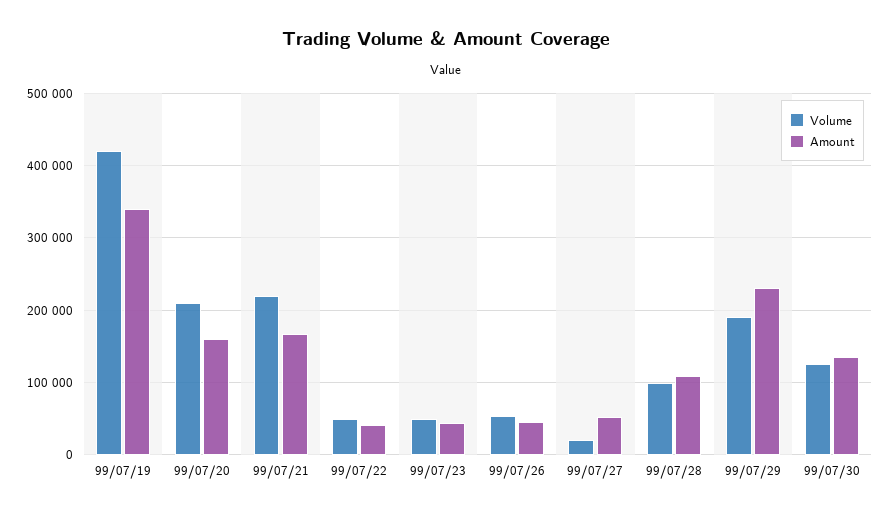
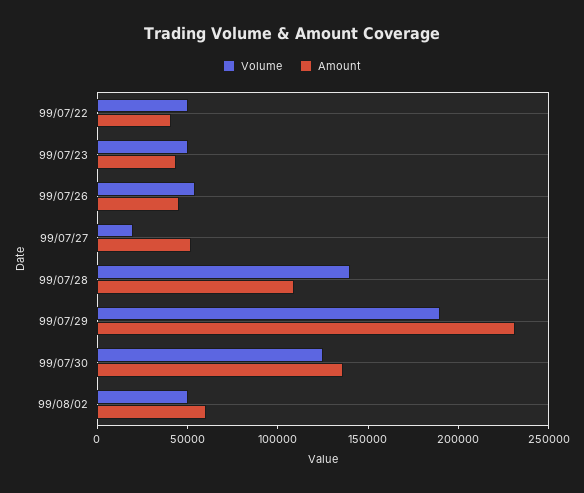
Volume, 99/07/19: 420000 -> none
Amount, 99/07/19: 340000 -> none
Volume, 99/07/20: 210000 -> none
Amount, 99/07/20: 160000 -> none
Volume, 99/07/21: 220000 -> none
Amount, 99/07/21: 170000 -> none
Volume, 99/07/28: 100000 -> 140000
Volume, 99/08/02: none -> 50000
Amount, 99/08/02: none -> 60000

